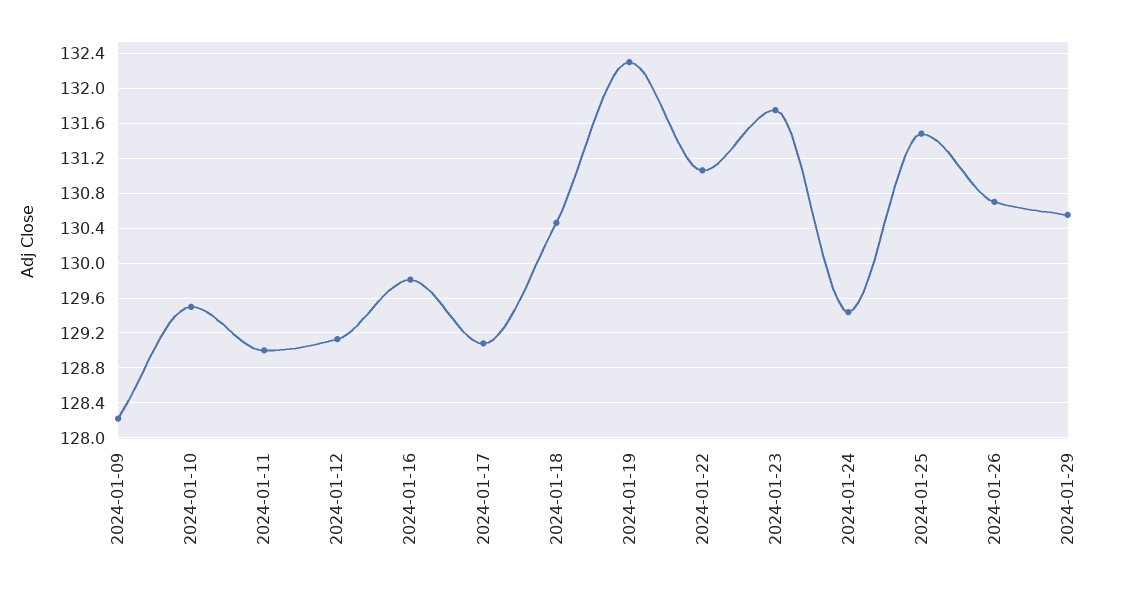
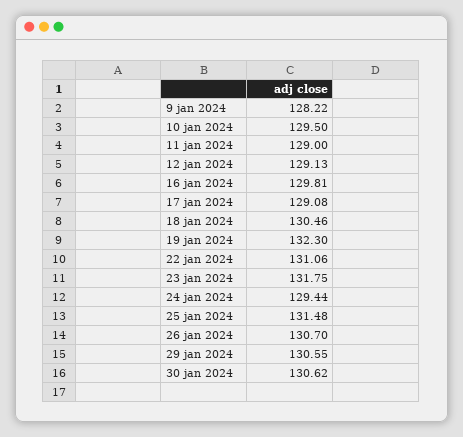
30 jan 2024: none -> 130.62

